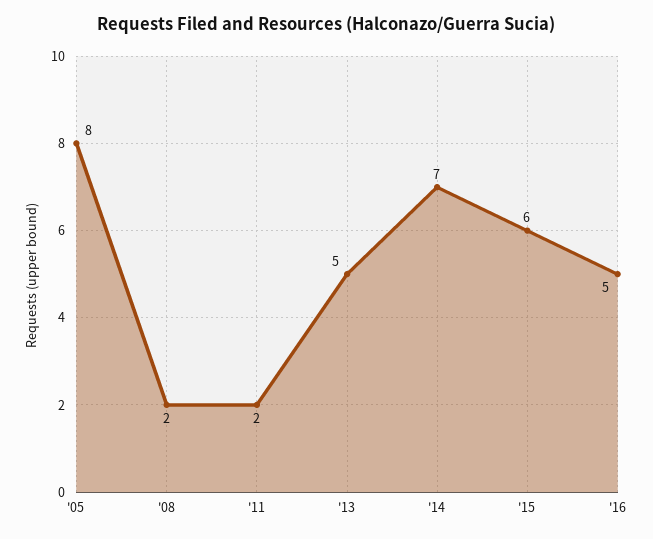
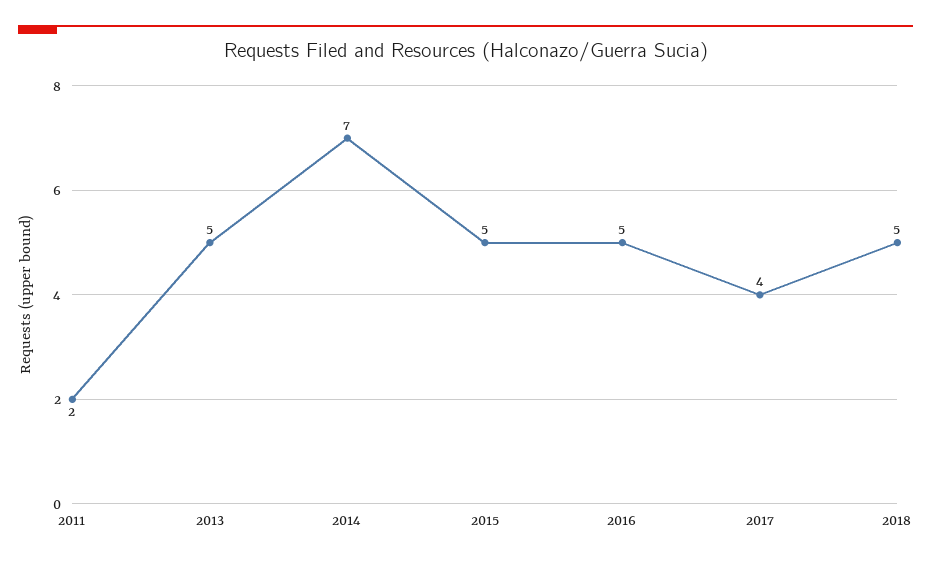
'05: 8 -> none
'08: 2 -> none
'15: 6 -> 5
2017: none -> 4
2018: none -> 5

